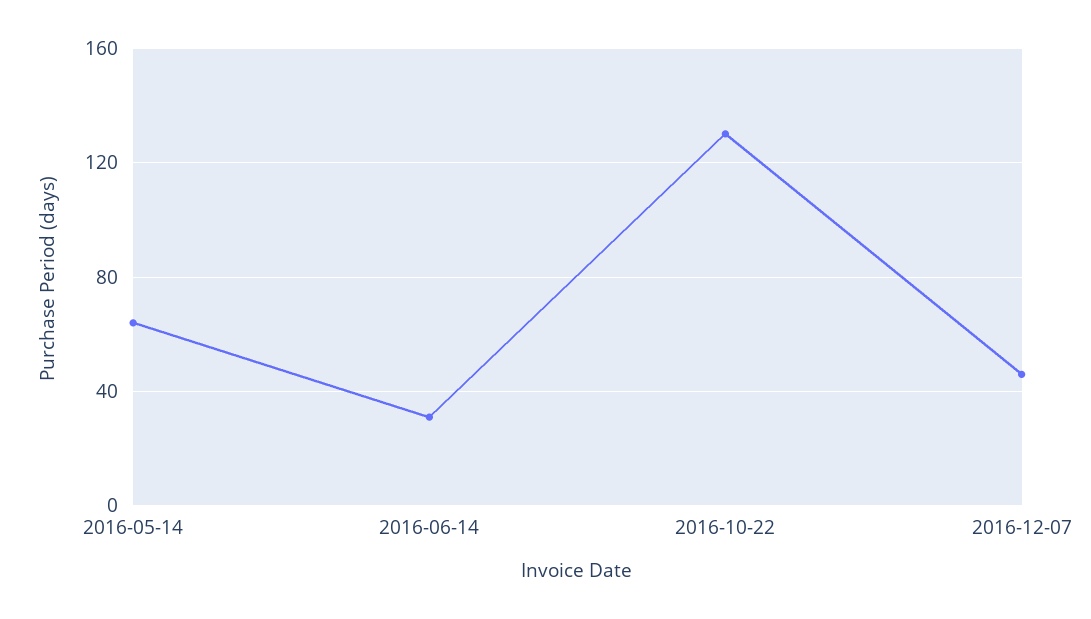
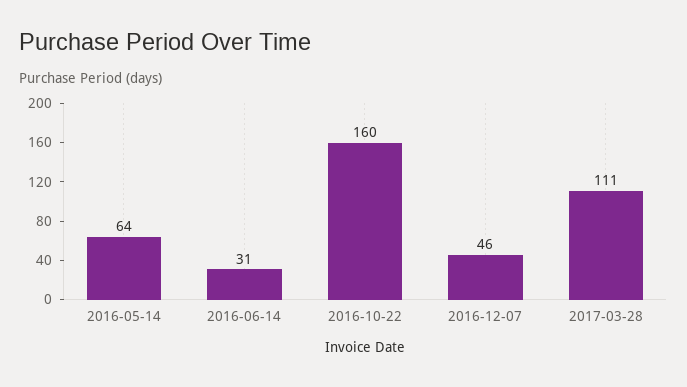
2016-10-22: 130 -> 160
2017-03-28: none -> 111

